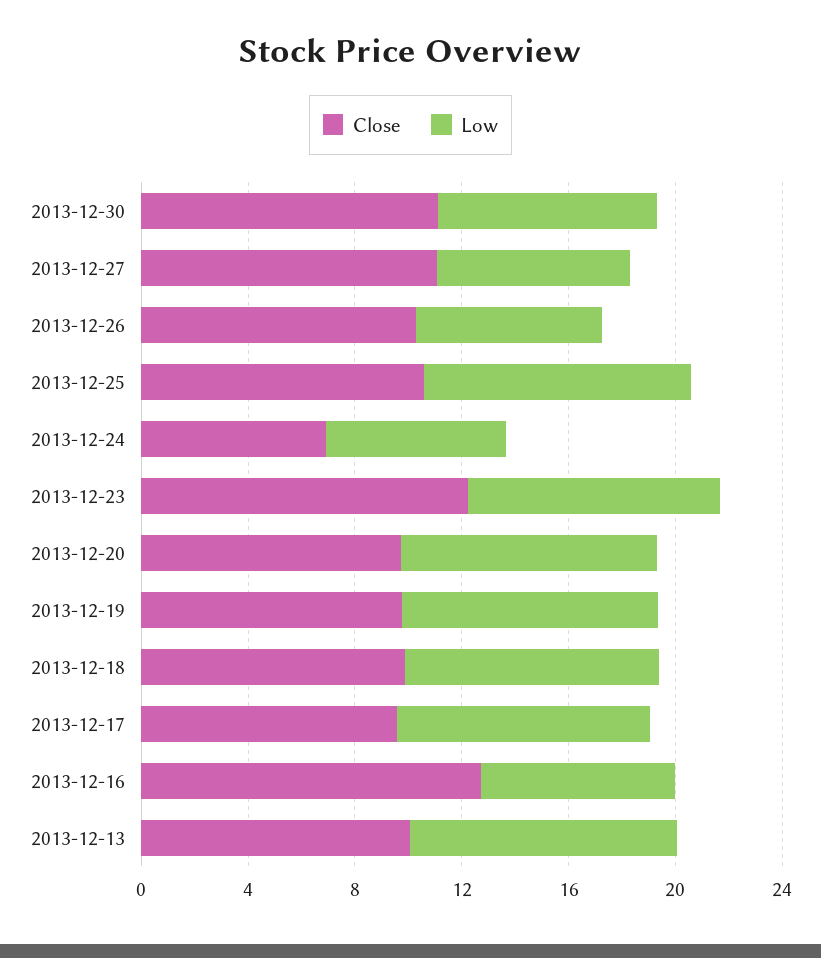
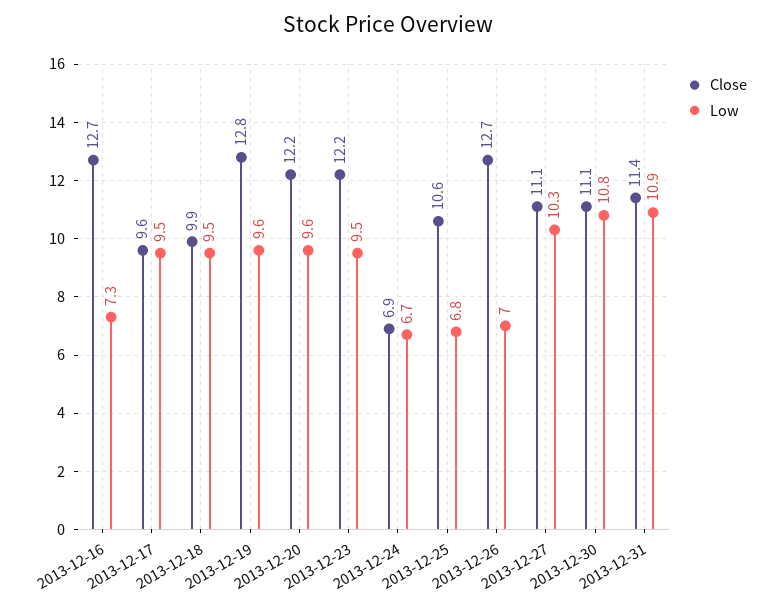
Low, 2013-12-30: 8 -> 10.8
Low, 2013-12-27: 7 -> 10.3
Close, 2013-12-26: 10 -> 12.7
Low, 2013-12-25: 10 -> 6.8
Close, 2013-12-20: 10 -> 12.2
Close, 2013-12-19: 10 -> 12.8
Close, 2013-12-13: 10 -> none
Low, 2013-12-13: 10 -> none
Close, 2013-12-31: none -> 11.4
Low, 2013-12-31: none -> 10.9

